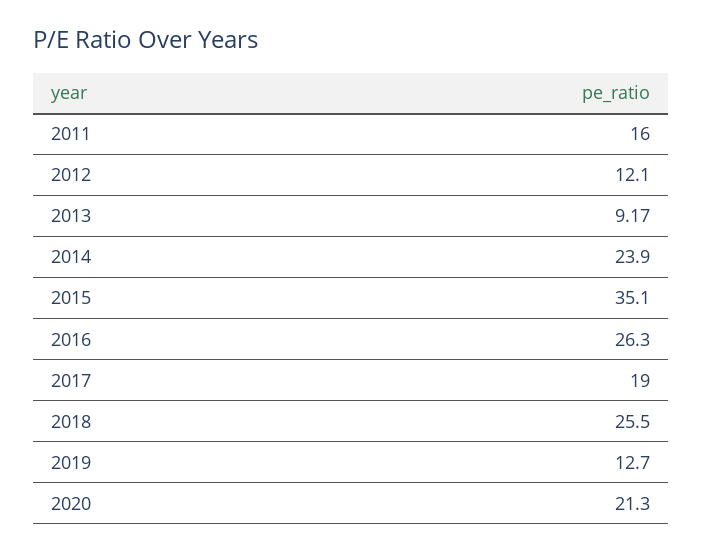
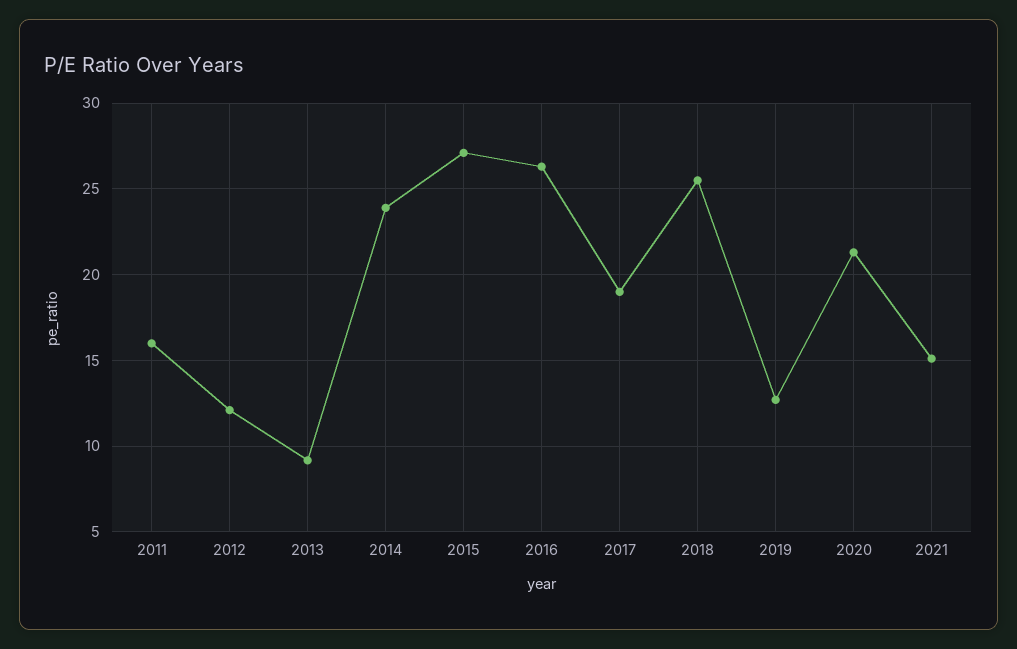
2015: 35.1 -> 27
2021: none -> 15

